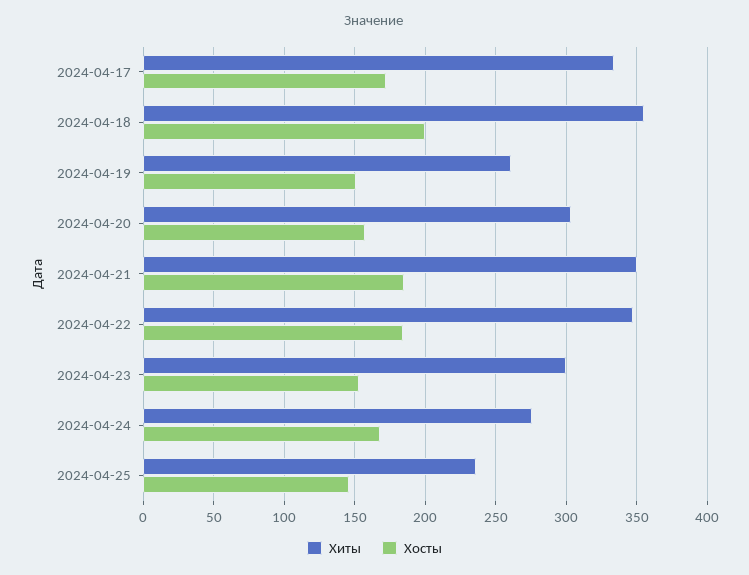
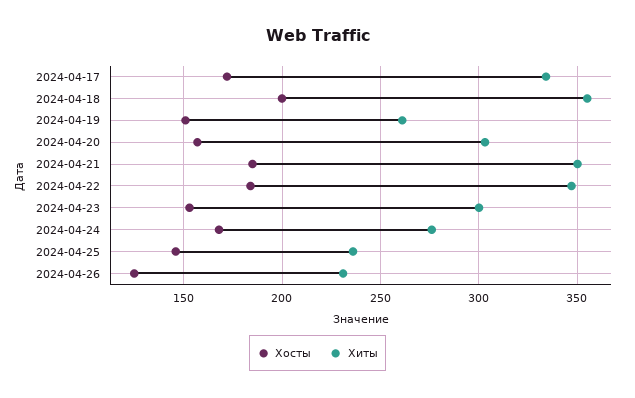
Хосты, 2024-04-26: none -> 125
Хиты, 2024-04-26: none -> 230

